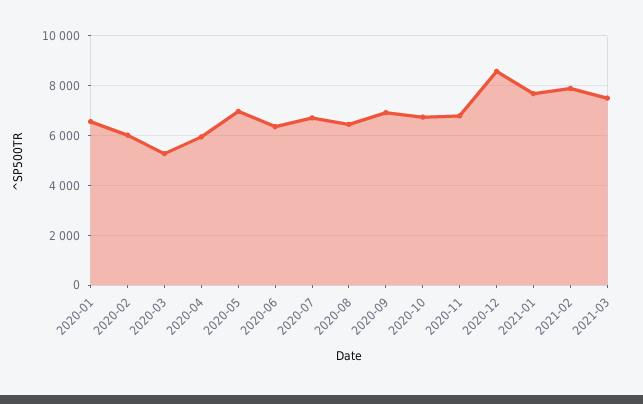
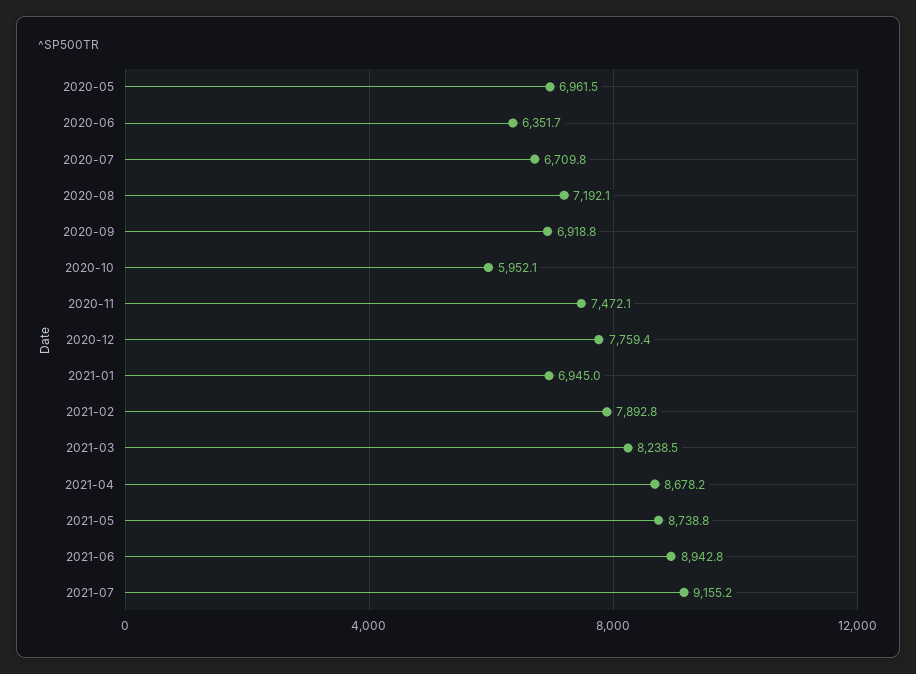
2020-01: 6500 -> none
2020-02: 6000 -> none
2020-03: 5250 -> none
2020-04: 6000 -> none
2020-08: 6500 -> 7192.1
2020-10: 6750 -> 5952.1
2020-11: 6750 -> 7472.1
2020-12: 8500 -> 7759.4
2021-01: 7750 -> 6945
2021-03: 7500 -> 8238.5
2021-04: none -> 8678.2
2021-05: none -> 8738.8
2021-06: none -> 8942.8
2021-07: none -> 9155.2

